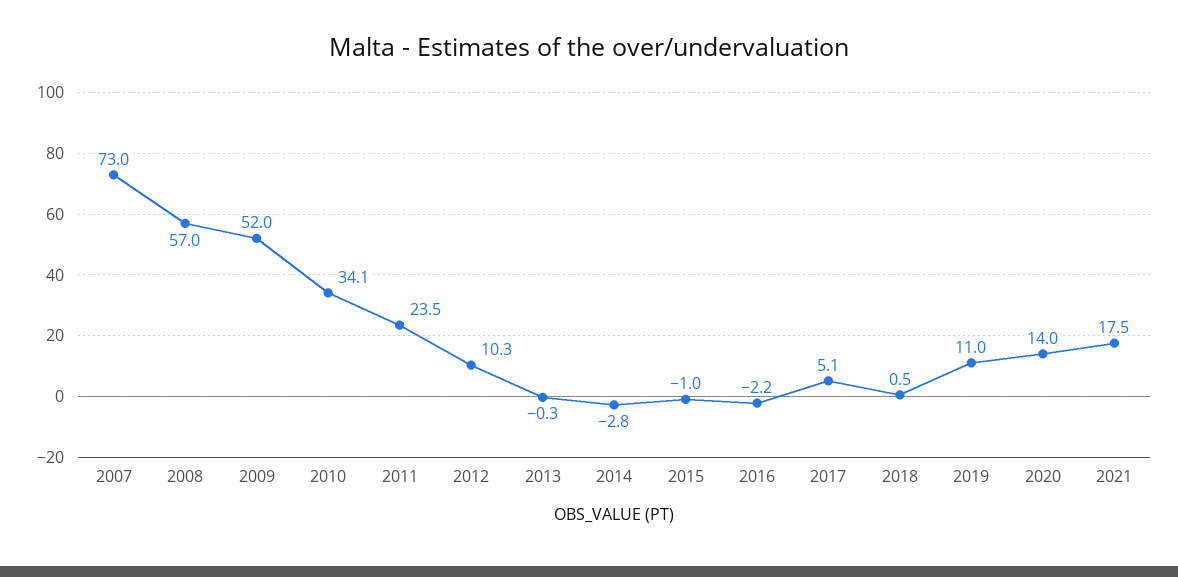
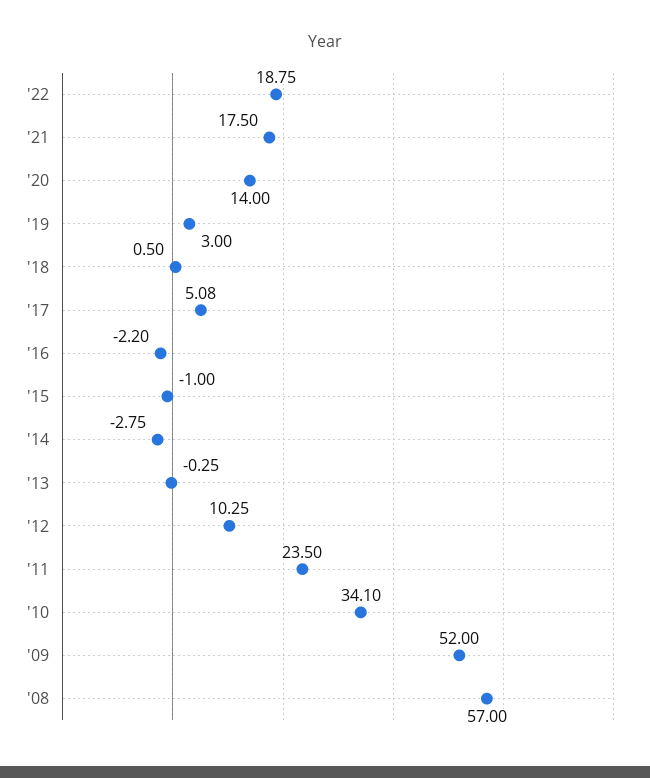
2007: 73 -> none
2019: 11 -> 3
'22: none -> 18.75

